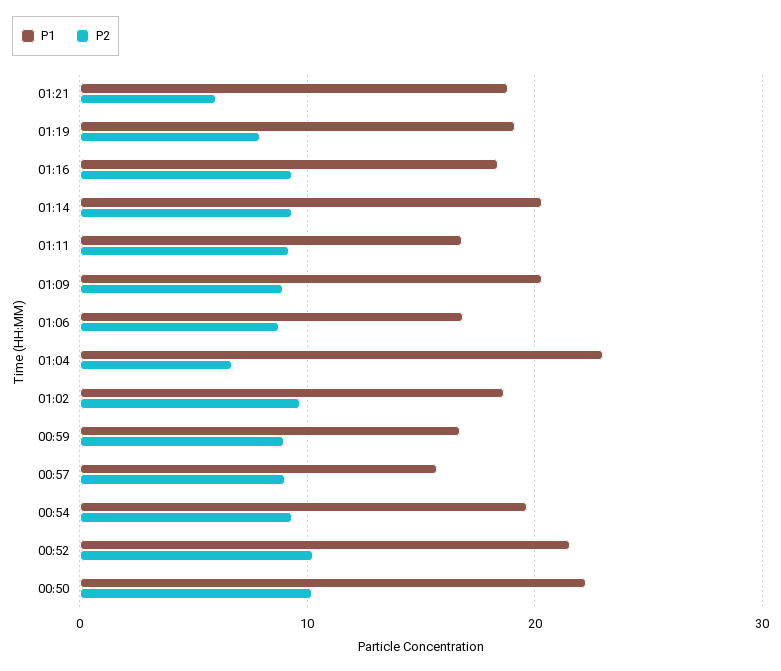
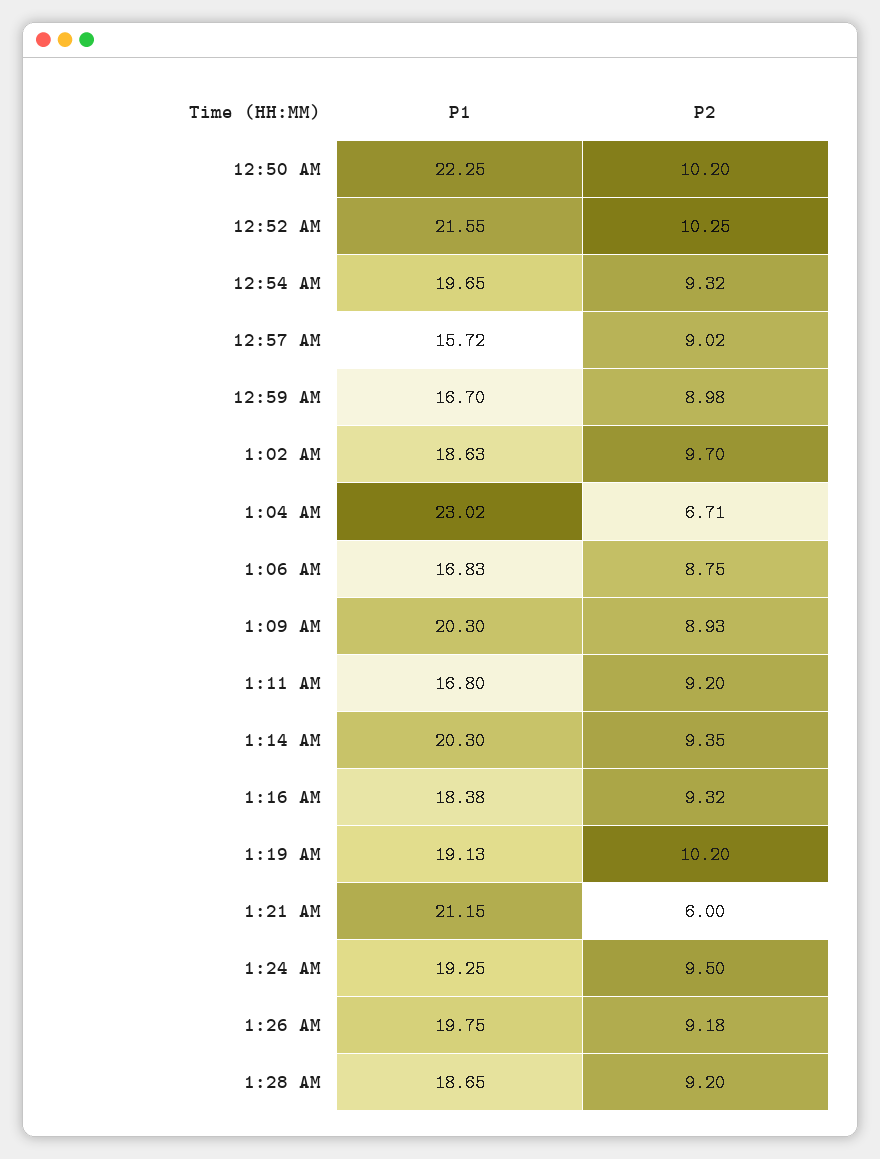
P1, 01:21: 19 -> 21.15
P2, 01:19: 8 -> 10.2
P1, 1:24 AM: none -> 19.25
P2, 1:24 AM: none -> 9.5
P1, 1:26 AM: none -> 19.75
P2, 1:26 AM: none -> 9.18
P1, 1:28 AM: none -> 18.65
P2, 1:28 AM: none -> 9.2

